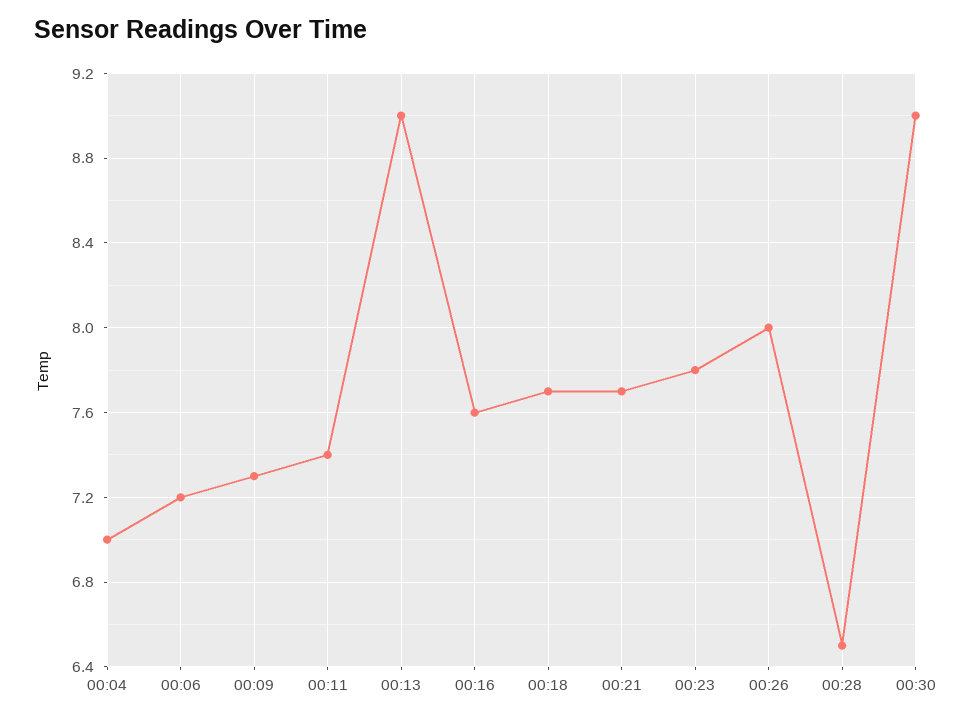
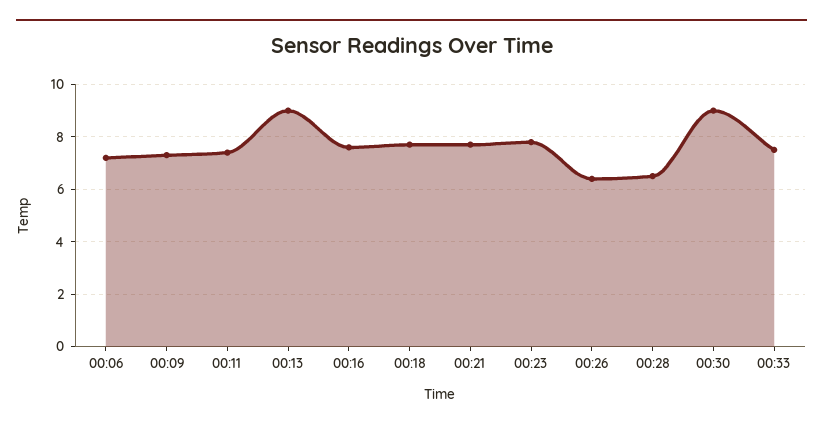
00:04: 7 -> none
00:26: 8 -> 6.5
00:33: none -> 7.5

